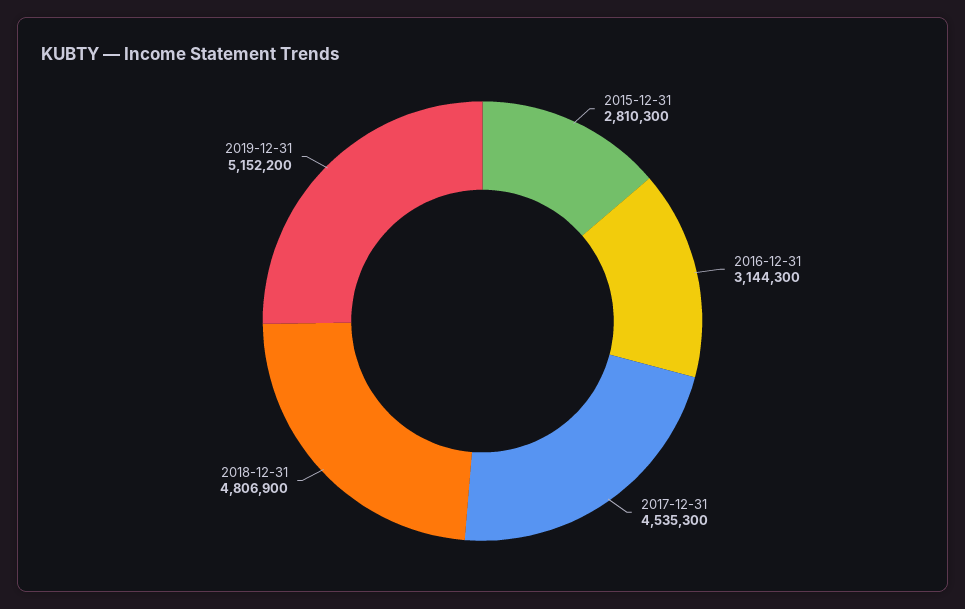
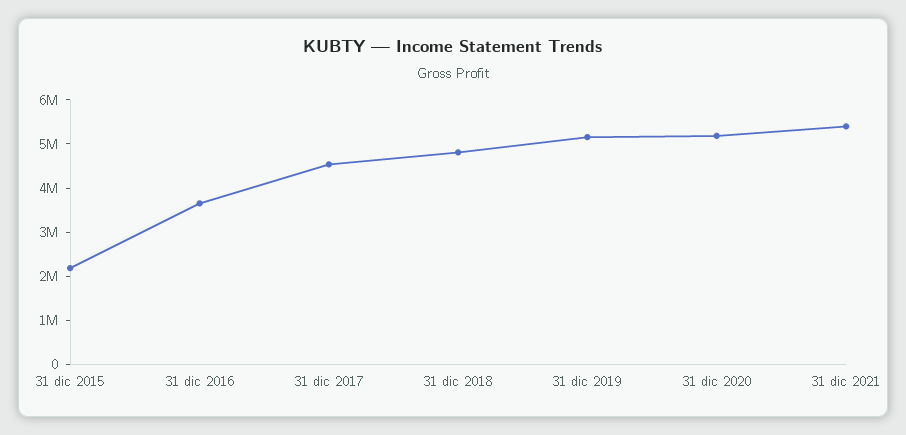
2015-12-31: 2810300 -> 2200000
2016-12-31: 3144300 -> 3600000
31 dic 2020: none -> 5200000
31 dic 2021: none -> 5400000

